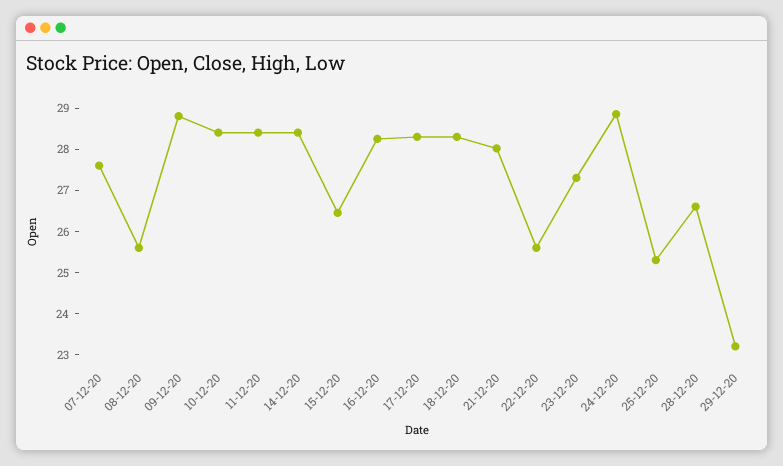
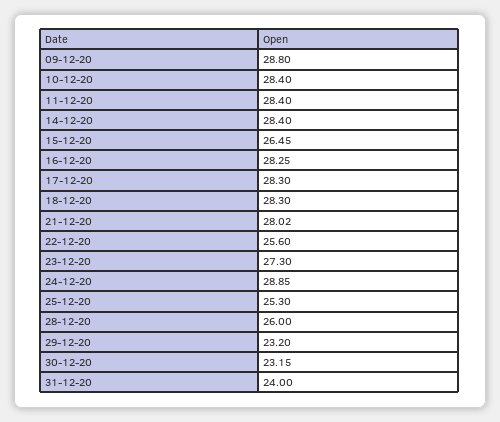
07-12-20: 27.6 -> none
08-12-20: 25.6 -> none
28-12-20: 26.6 -> 26
30-12-20: none -> 23.15
31-12-20: none -> 24

